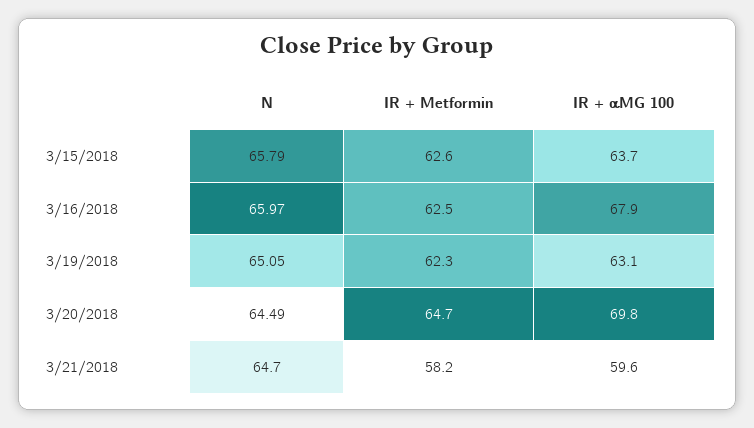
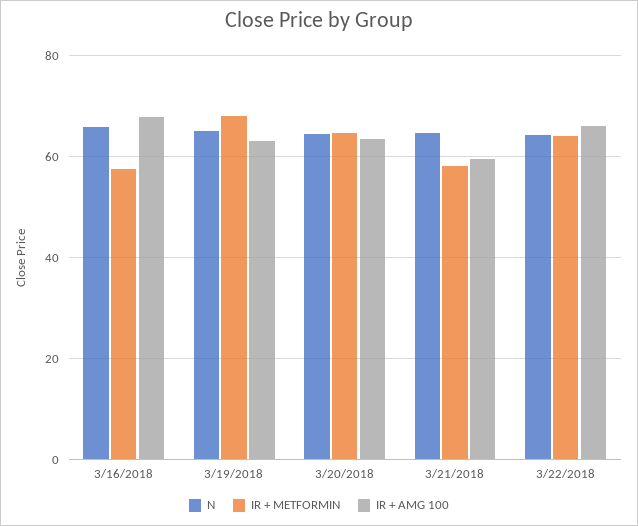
N, 3/15/2018: 65.79 -> none
IR + Metformin, 3/15/2018: 62.6 -> none
IR + αMG 100, 3/15/2018: 63.7 -> none
IR + Metformin, 3/16/2018: 62.5 -> 58
IR + Metformin, 3/19/2018: 62.3 -> 68
IR + αMG 100, 3/20/2018: 69.8 -> 64
N, 3/22/2018: none -> 64
IR + Metformin, 3/22/2018: none -> 64
IR + αMG 100, 3/22/2018: none -> 66

